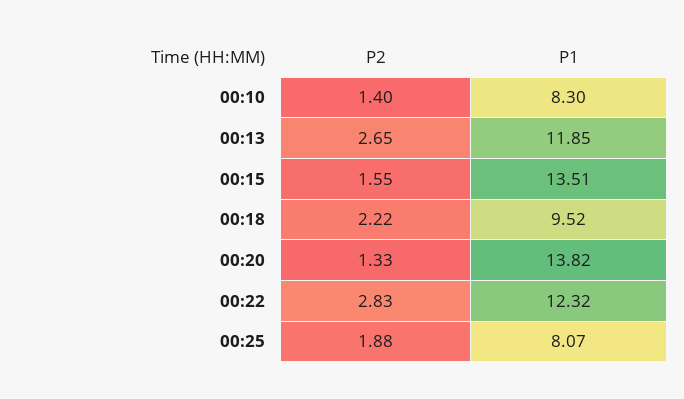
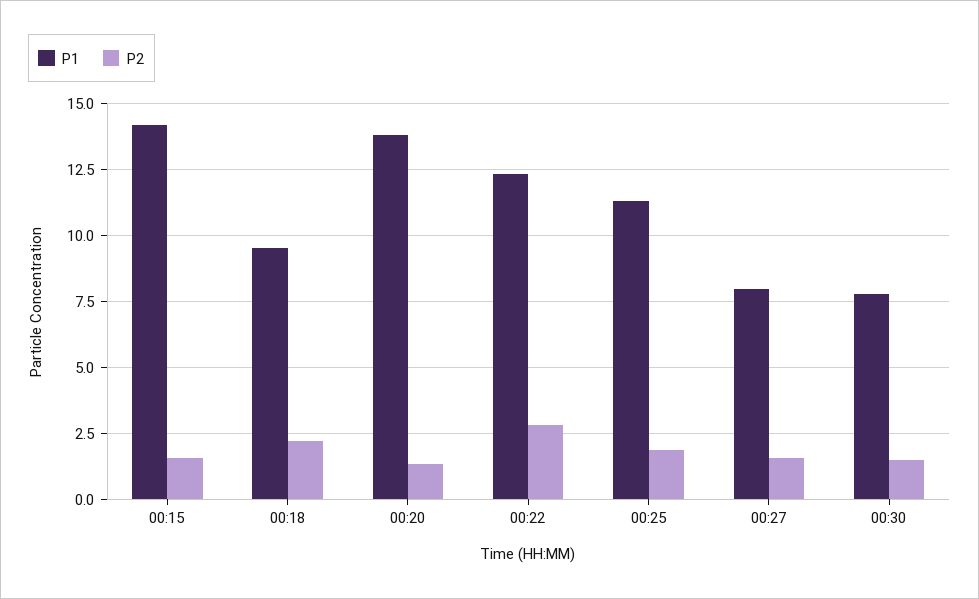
P2, 00:10: 1.4 -> none
P1, 00:10: 8.3 -> none
P2, 00:13: 2.65 -> none
P1, 00:13: 11.85 -> none
P1, 00:15: 13.51 -> 14.25
P1, 00:25: 8.07 -> 11.25
P1, 00:27: none -> 8
P2, 00:27: none -> 1.5
P1, 00:30: none -> 7.75
P2, 00:30: none -> 1.5

